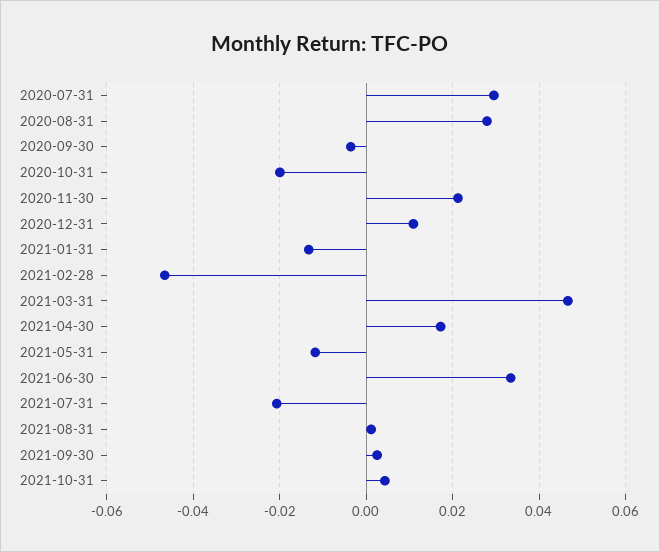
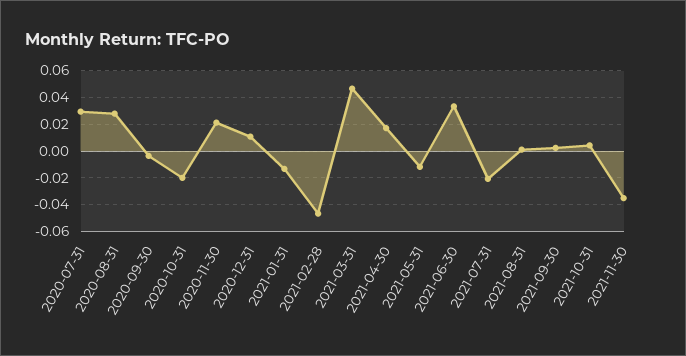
2021-11-30: none -> -0.035

